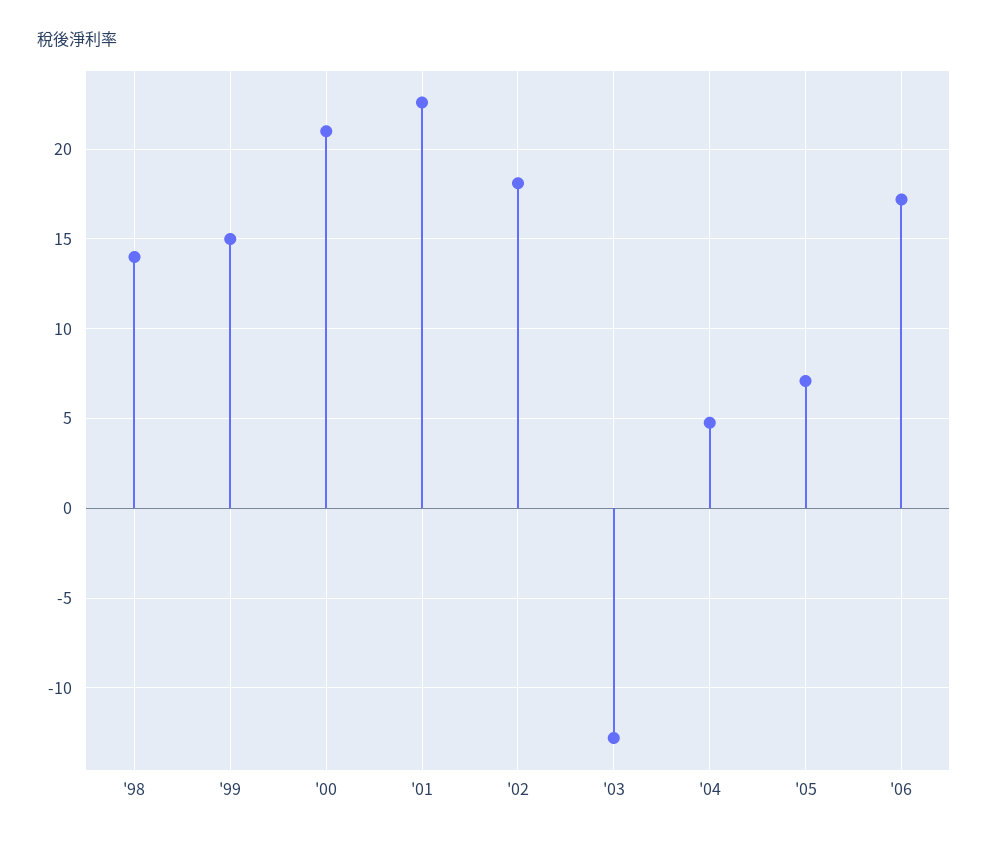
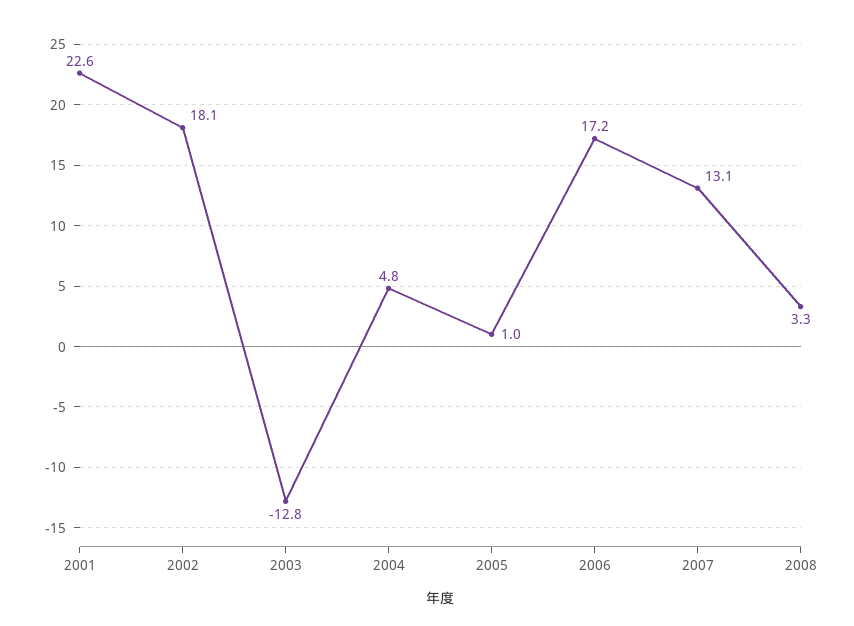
'98: 14 -> none
'99: 15 -> none
'00: 21 -> none
'05: 7 -> 1
2007: none -> 13.1
2008: none -> 3.3

